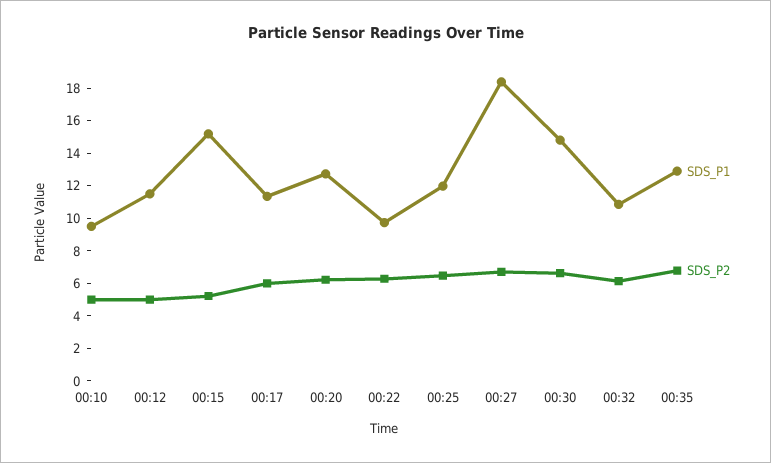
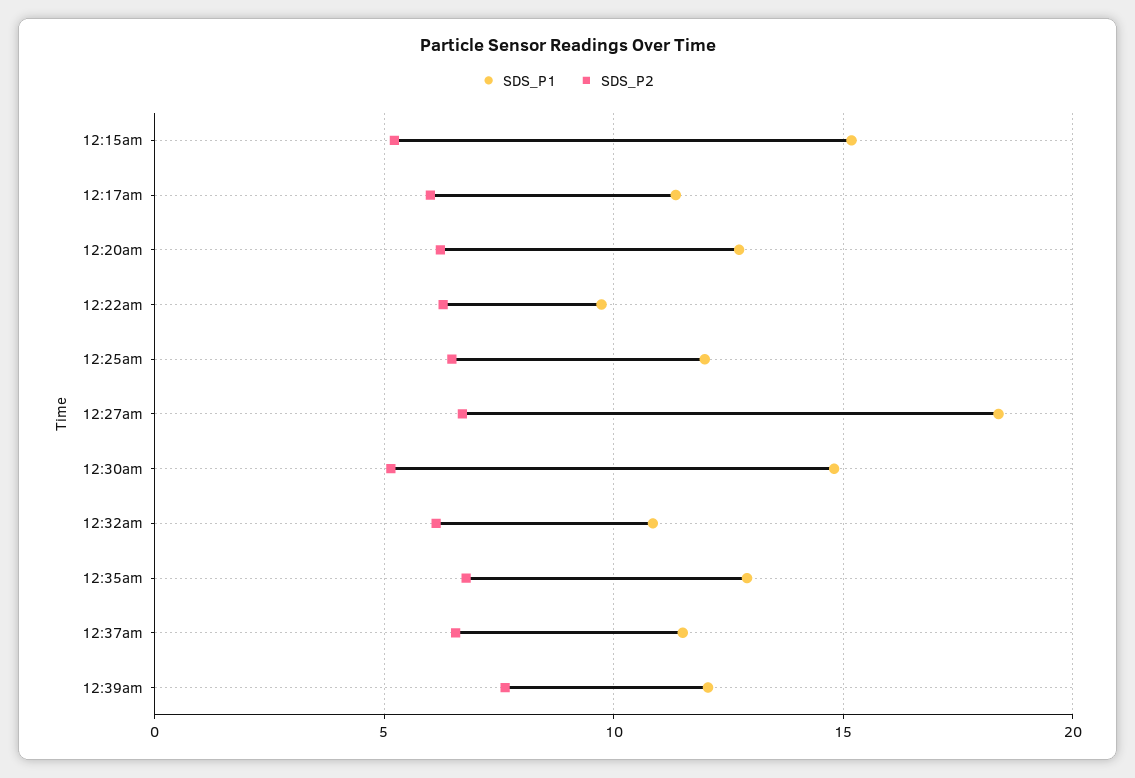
SDS_P1, 00:10: 9.5 -> none
SDS_P2, 00:10: 5 -> none
SDS_P1, 00:12: 11.5 -> none
SDS_P2, 00:12: 5 -> none
SDS_P2, 00:30: 6.5 -> 5
SDS_P1, 12:37am: none -> 11.5
SDS_P2, 12:37am: none -> 6.5
SDS_P1, 12:39am: none -> 12
SDS_P2, 12:39am: none -> 7.5

